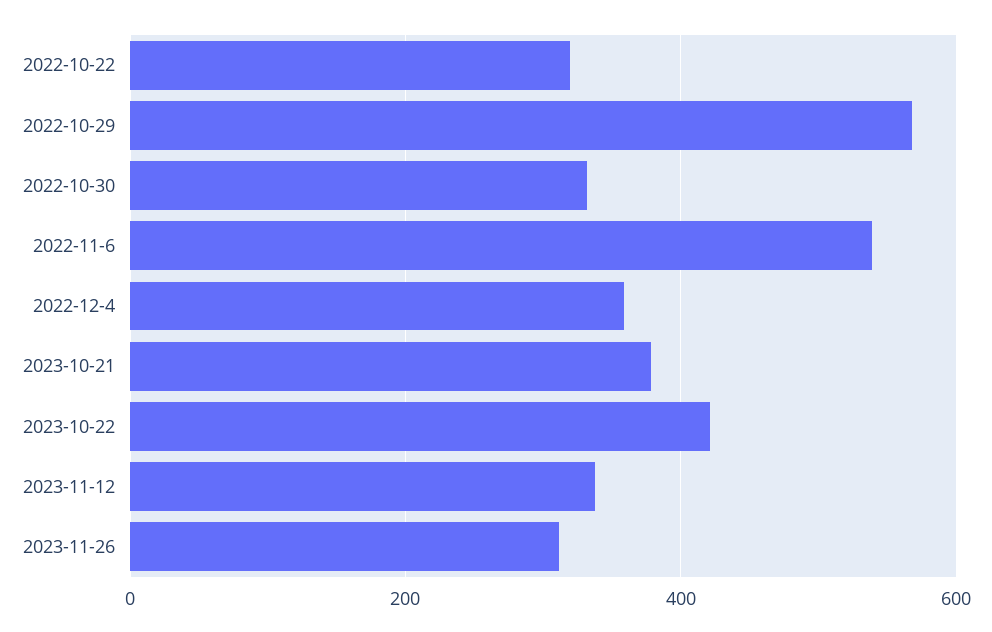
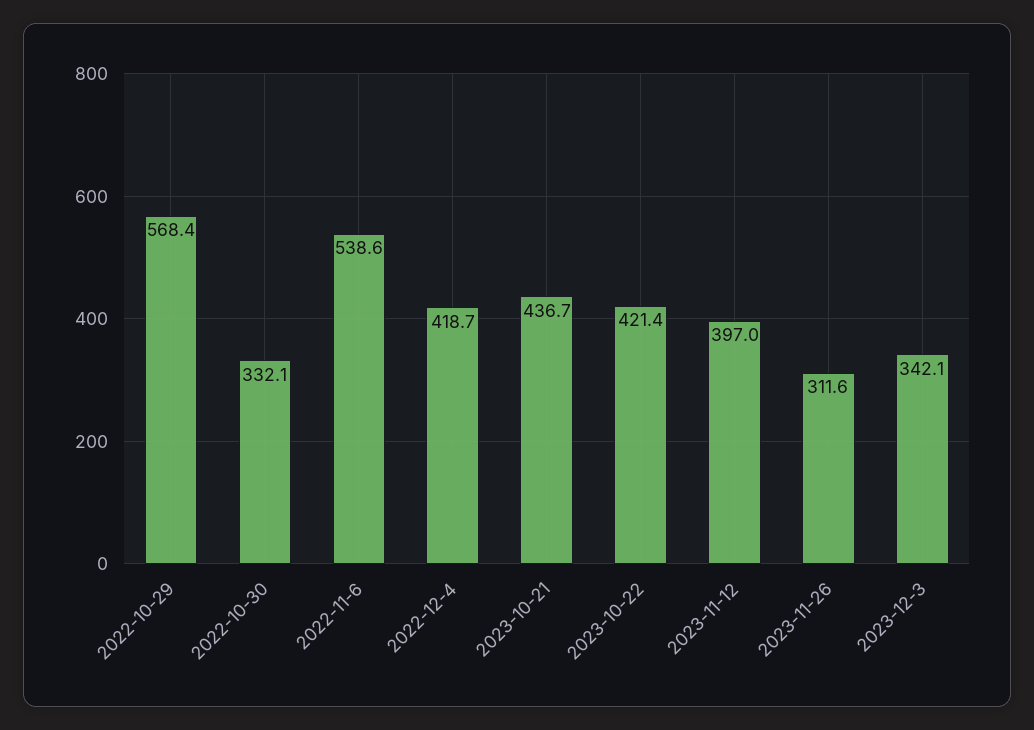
2022-10-22: 320 -> none
2022-12-4: 360 -> 418.7
2023-10-21: 380 -> 436.7
2023-11-12: 340 -> 397
2023-12-3: none -> 342.1

